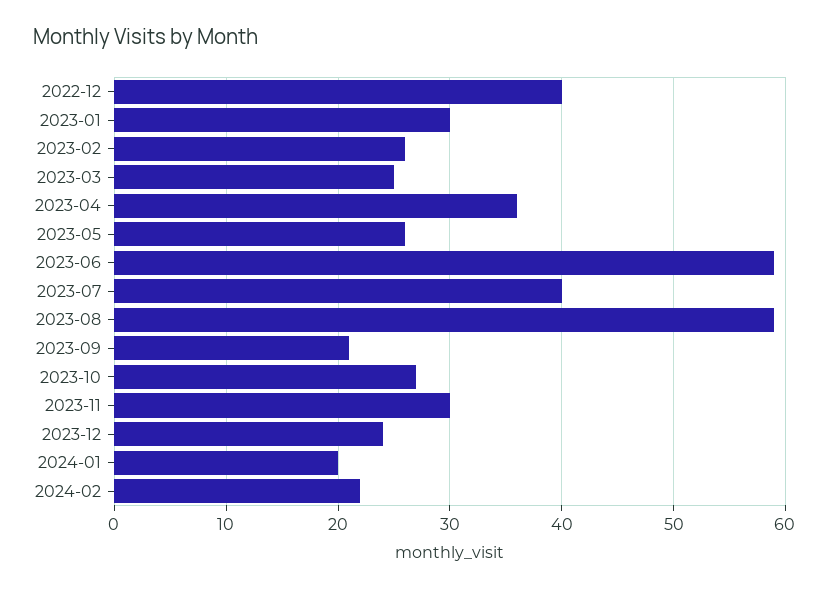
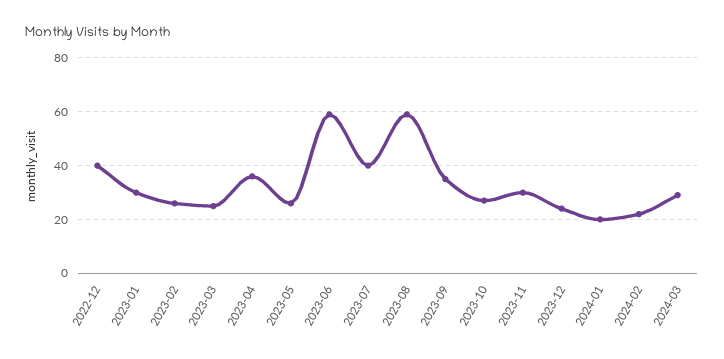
2023-09: 21 -> 35
2024-03: none -> 30

